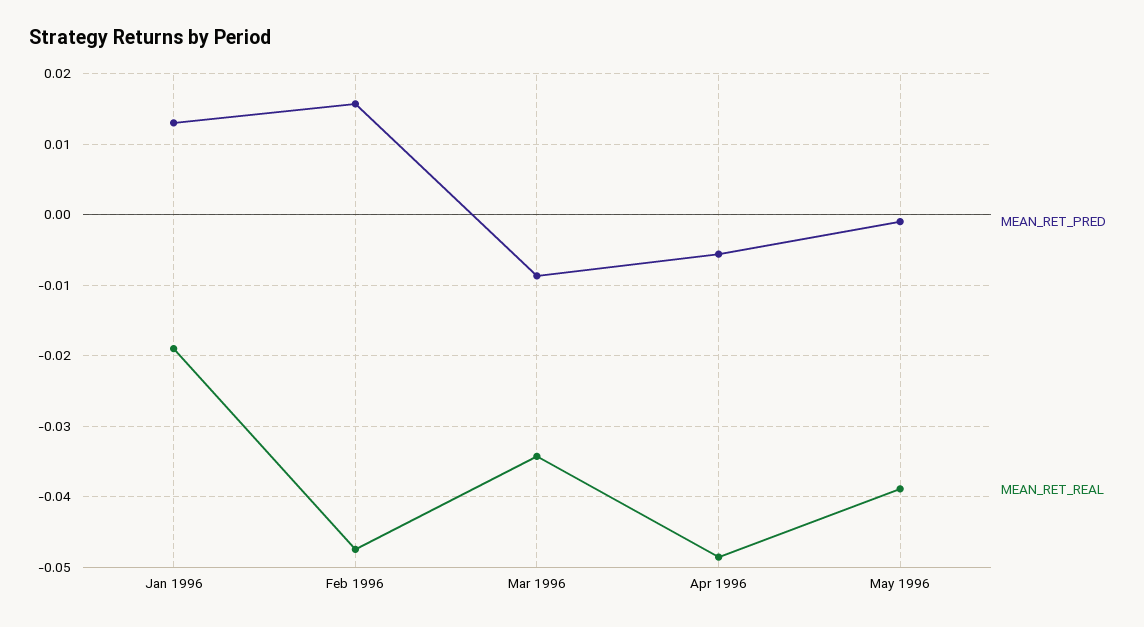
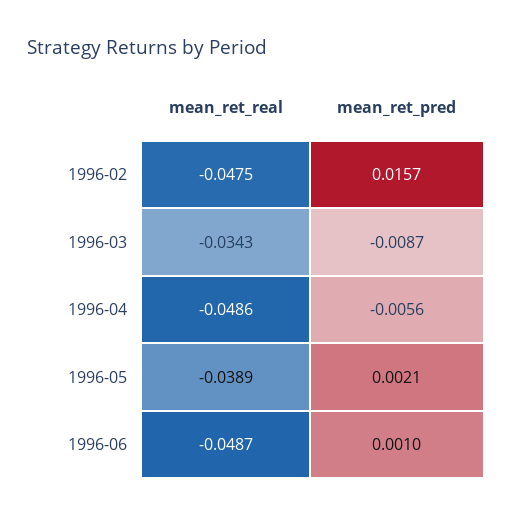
MEAN_RET_PRED, Jan 1996: 0.013 -> none
MEAN_RET_REAL, Jan 1996: -0.019 -> none
MEAN_RET_PRED, May 1996: -0.001 -> 0.0021
MEAN_RET_REAL, 1996-06: none -> -0.0487
MEAN_RET_PRED, 1996-06: none -> 0.001

